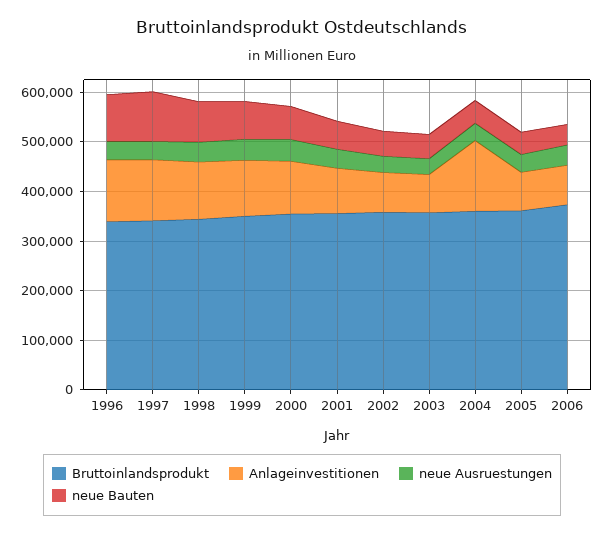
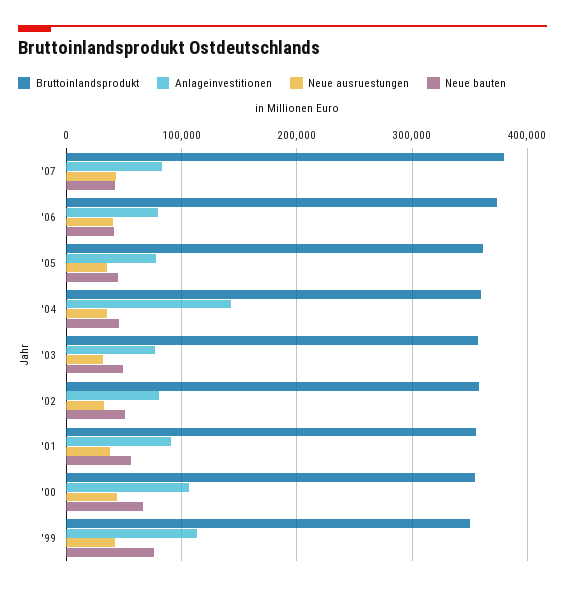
Bruttoinlandsprodukt, 1996: 340000 -> none
Anlageinvestitionen, 1996: 120000 -> none
neue Ausruestungen, 1996: 40000 -> none
neue Bauten, 1996: 100000 -> none
Bruttoinlandsprodukt, 1997: 340000 -> none
Anlageinvestitionen, 1997: 120000 -> none
neue Ausruestungen, 1997: 40000 -> none
neue Bauten, 1997: 100000 -> none
Bruttoinlandsprodukt, 1998: 340000 -> none
Anlageinvestitionen, 1998: 120000 -> none
neue Ausruestungen, 1998: 40000 -> none
neue Bauten, 1998: 80000 -> none
Bruttoinlandsprodukt, '07: none -> 380000
Anlageinvestitionen, '07: none -> 80000
neue Ausruestungen, '07: none -> 40000
neue Bauten, '07: none -> 40000

